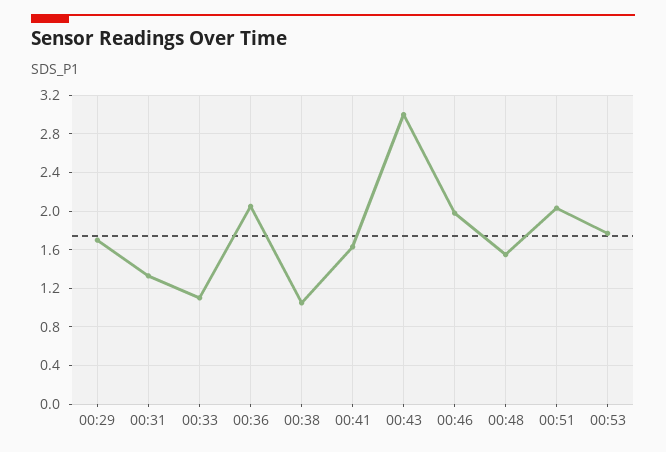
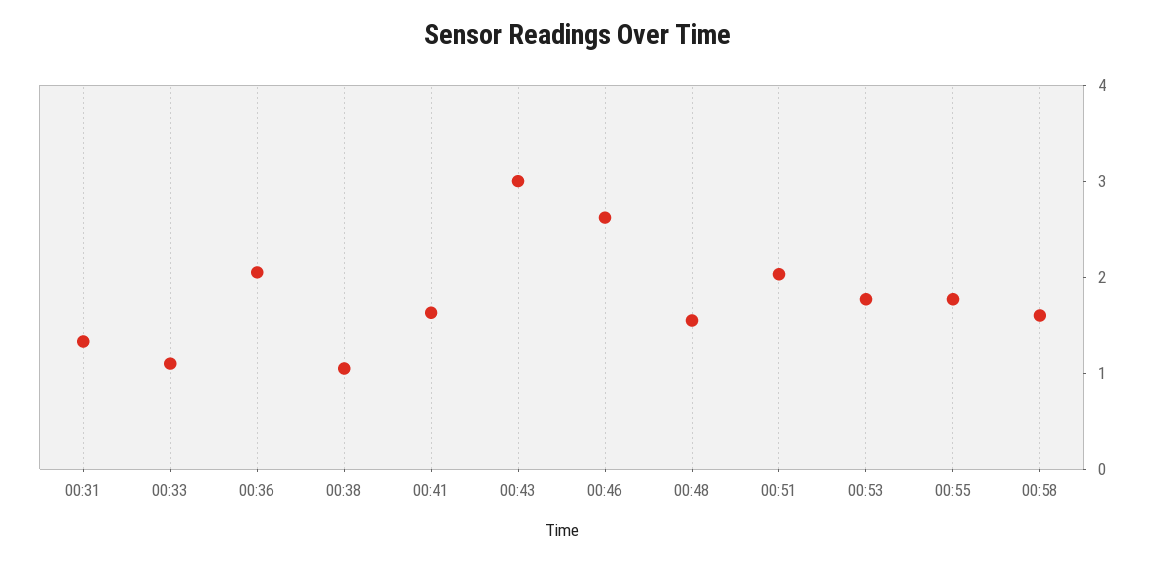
00:29: 1.7 -> none
00:46: 2 -> 2.6
00:55: none -> 1.8
00:58: none -> 1.6

